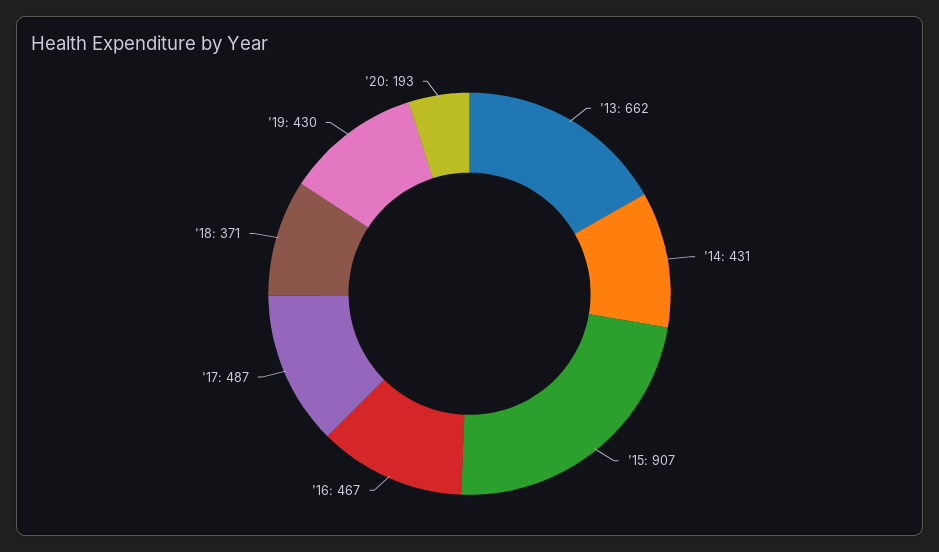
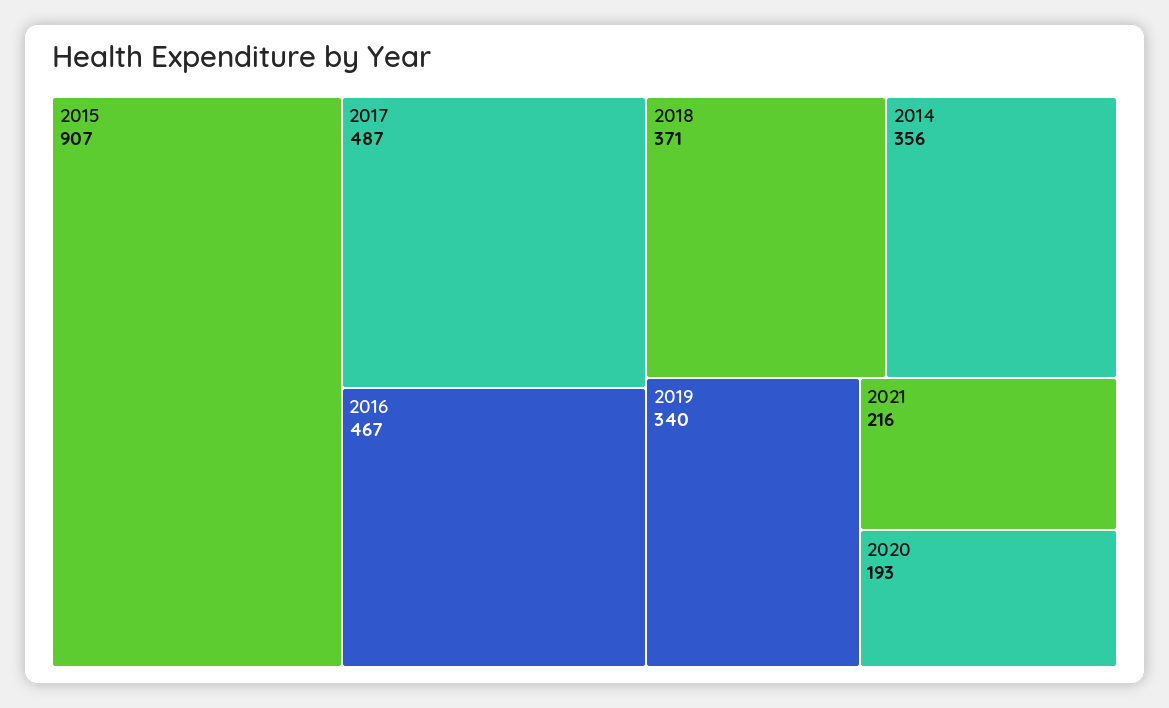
'13: 662 -> none
'14: 431 -> 356
'19: 430 -> 340
2021: none -> 216

